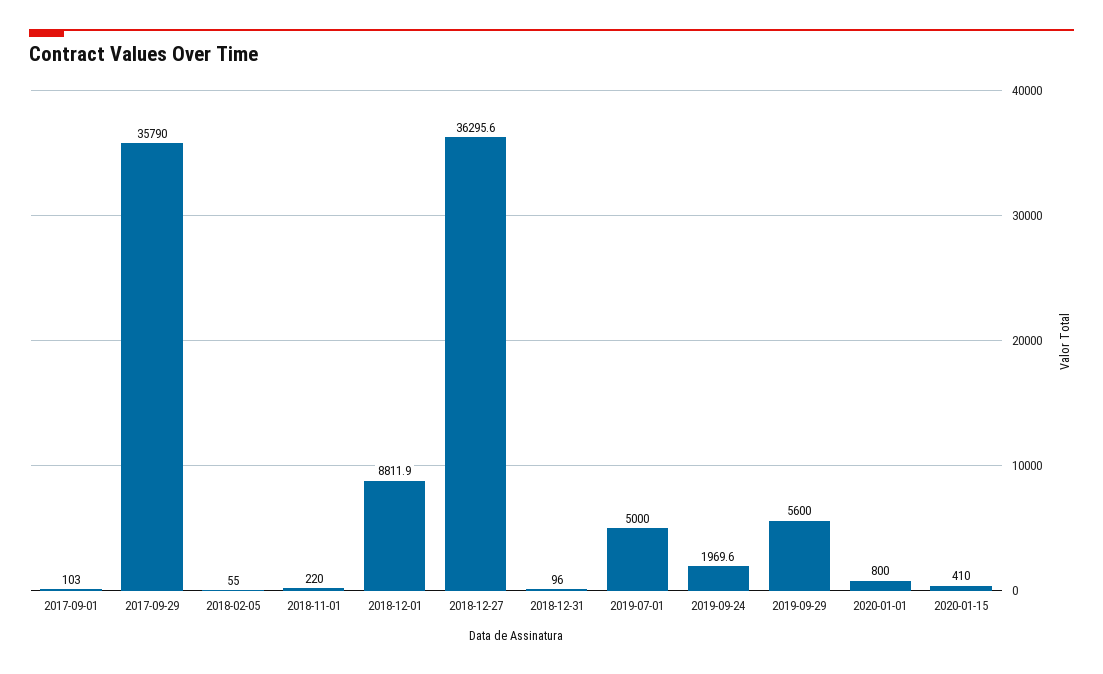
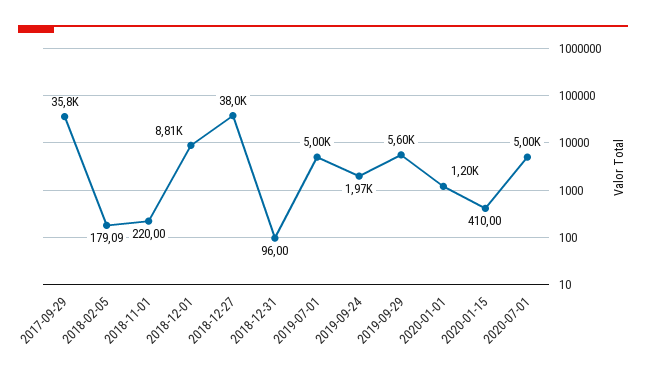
2017-09-01: 103 -> none
2018-02-05: 55 -> 179.09
2018-12-27: 36295.6 -> 38000
2020-01-01: 800 -> 1200
2020-07-01: none -> 5000

